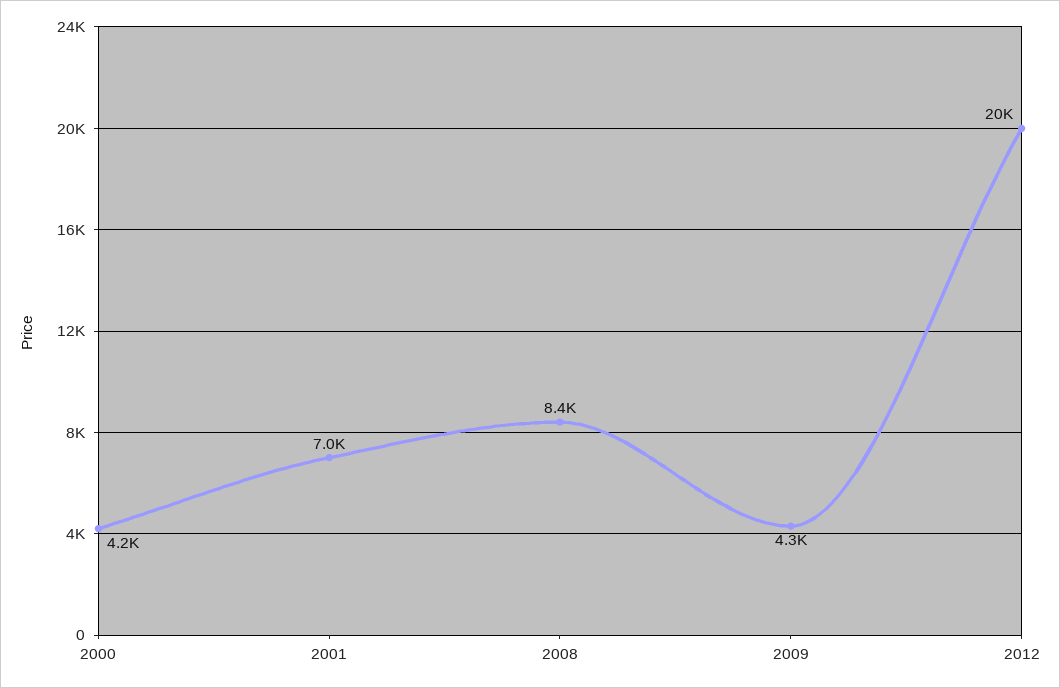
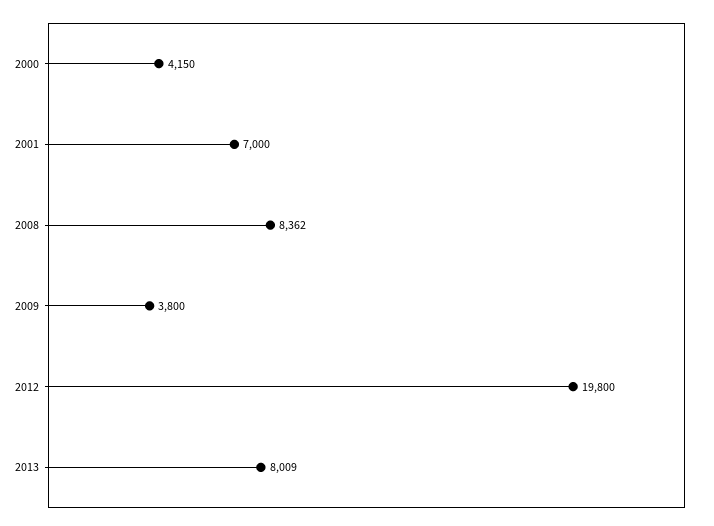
2009: 4300 -> 3800
2013: none -> 8009

